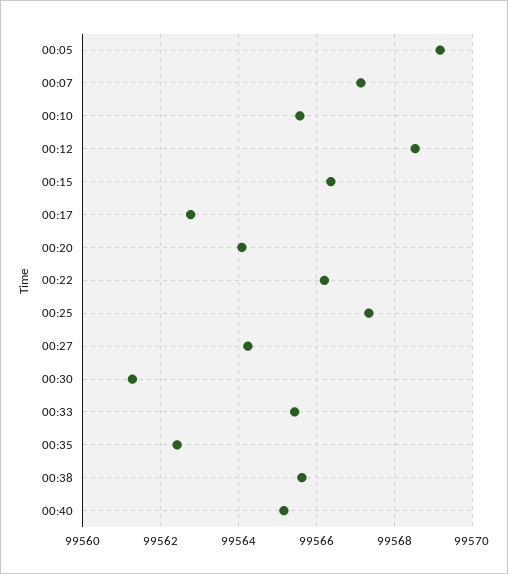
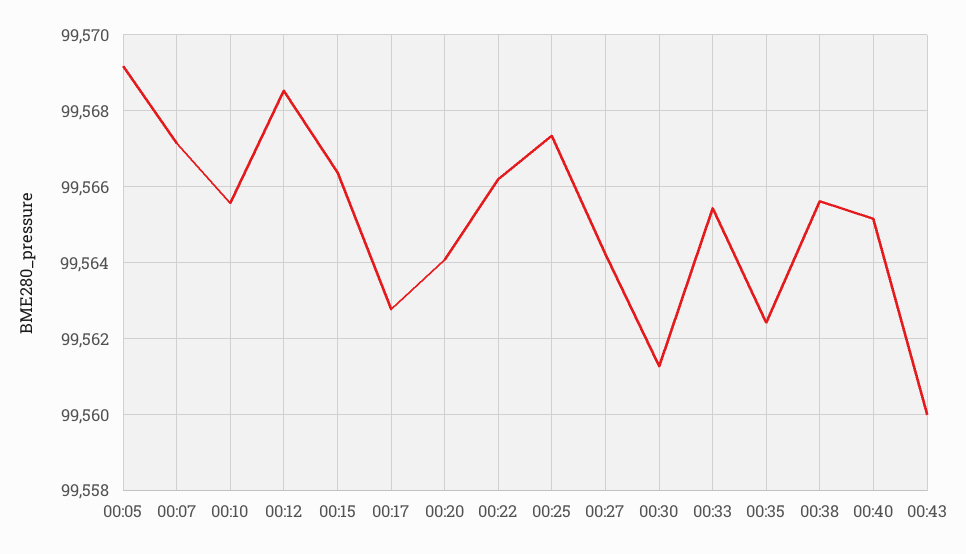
00:43: none -> 99560

